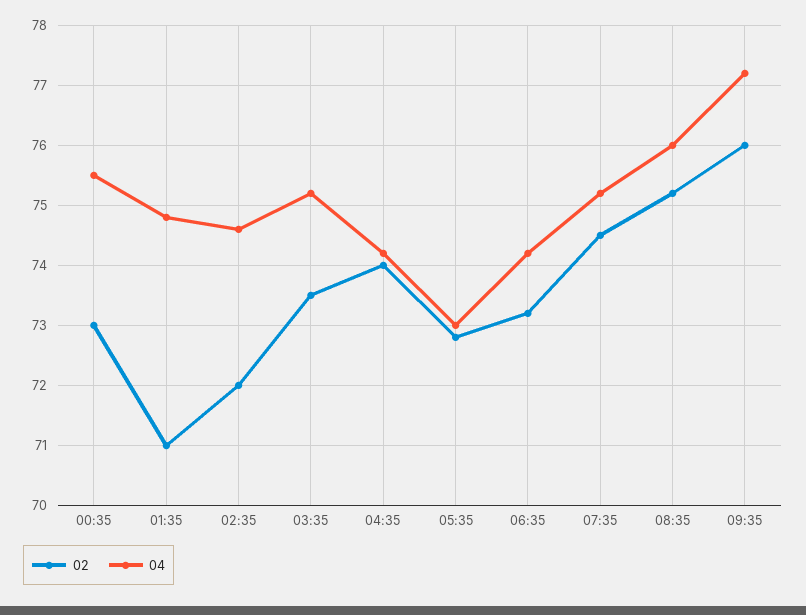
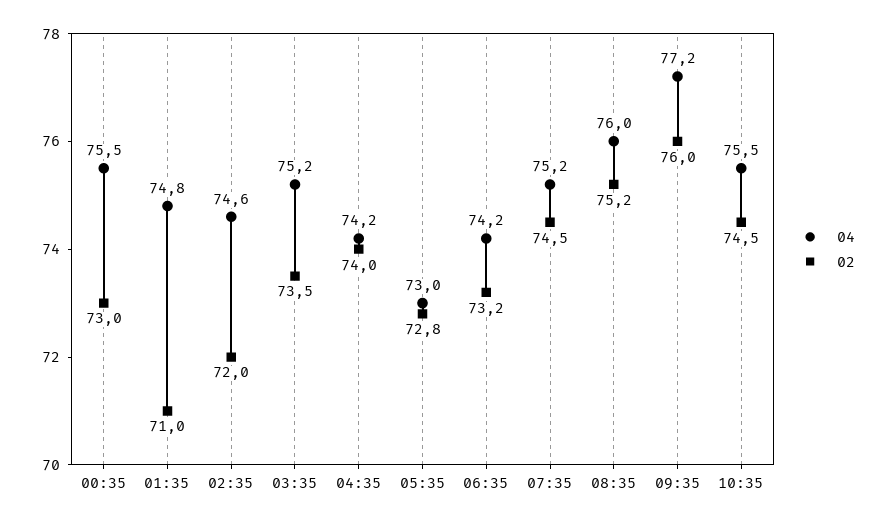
04, 10:35: none -> 75.5
02, 10:35: none -> 74.5

